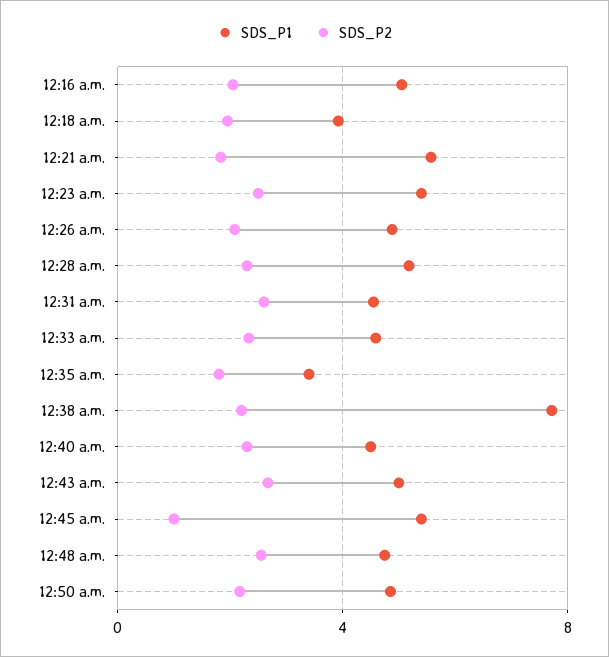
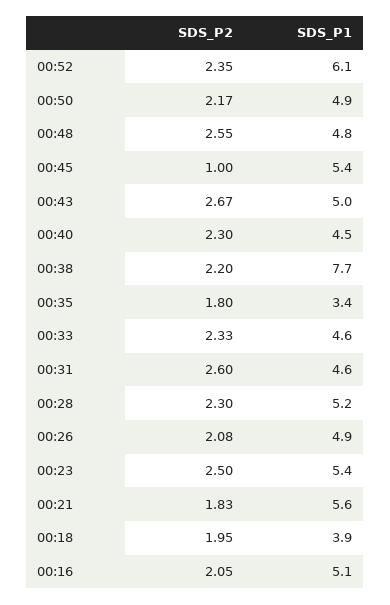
SDS_P2, 00:52: none -> 2.35
SDS_P1, 00:52: none -> 6.1

